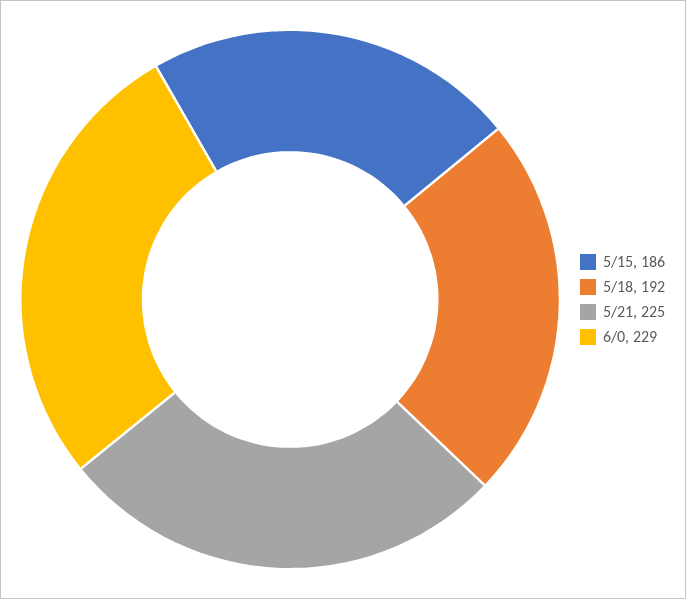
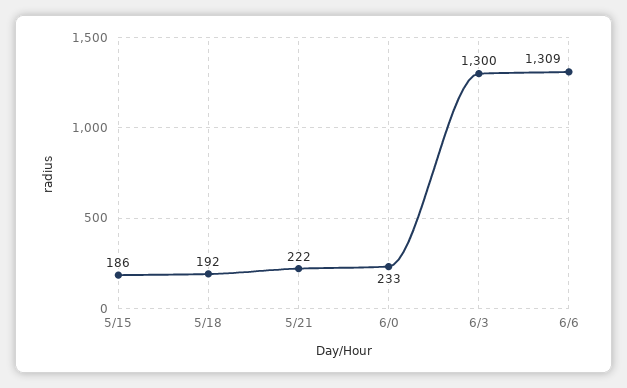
5/21: 225 -> 222
6/0: 229 -> 233
6/3: none -> 1300
6/6: none -> 1309

